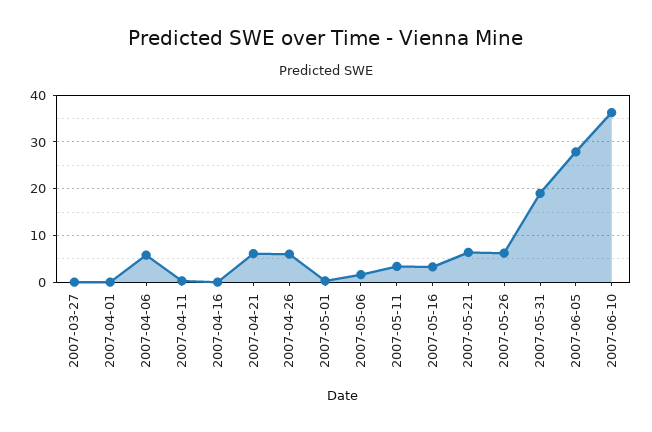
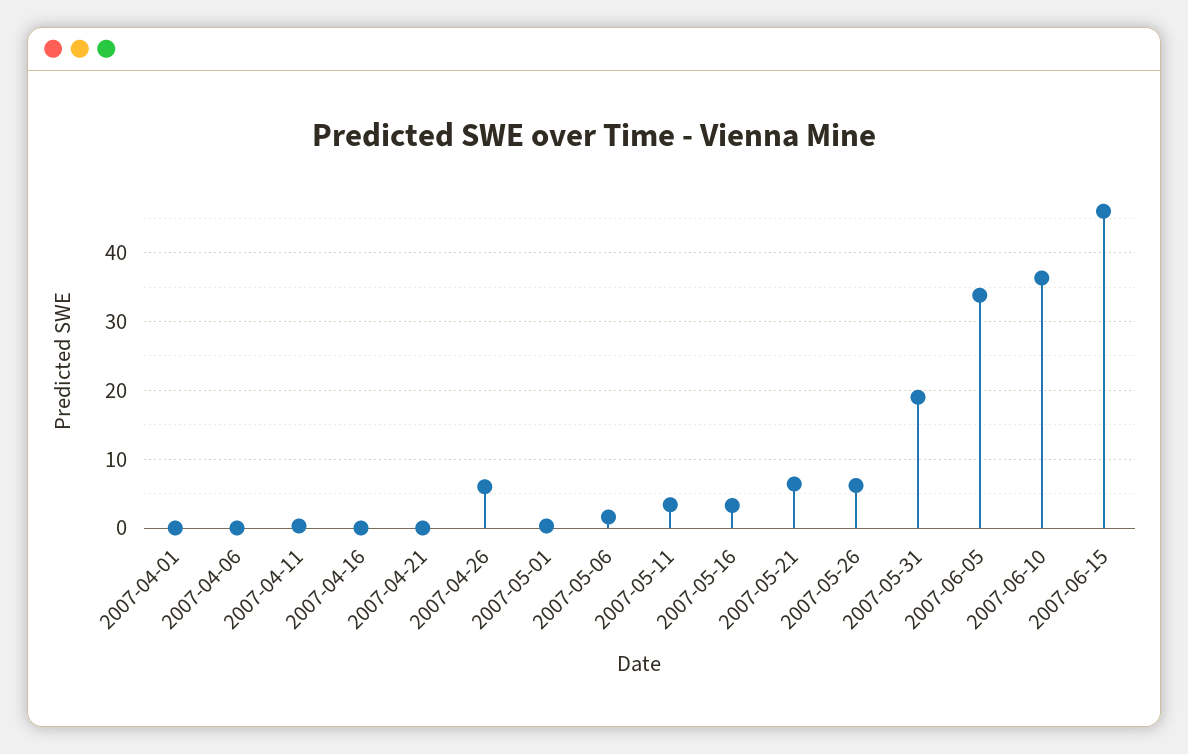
2007-03-27: 0 -> none
2007-04-06: 6 -> 0
2007-04-21: 6 -> 0
2007-06-05: 28 -> 34
2007-06-15: none -> 46

